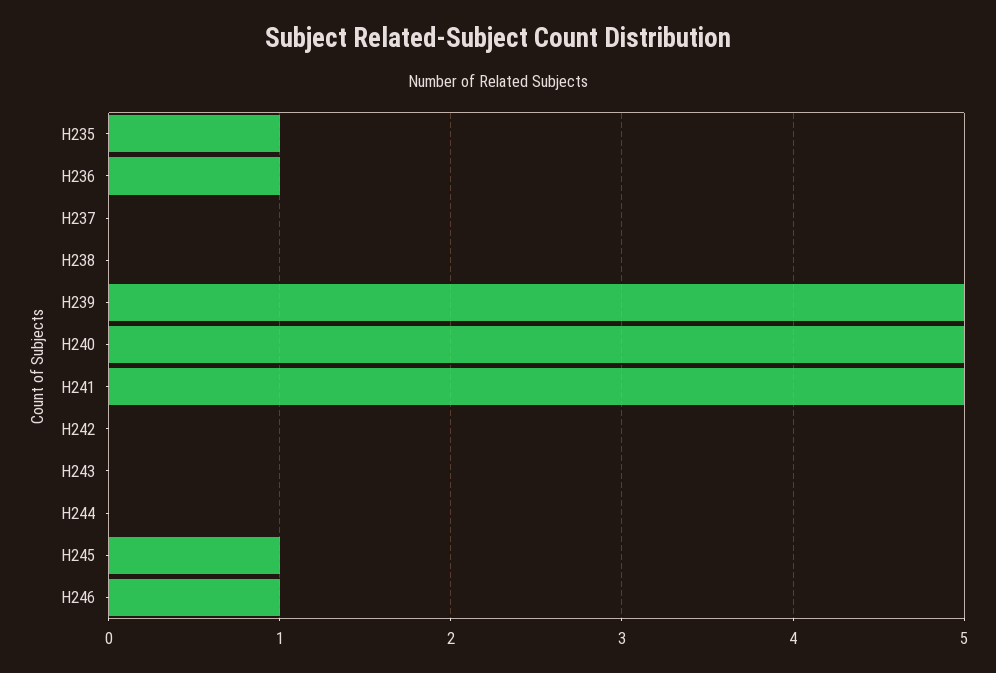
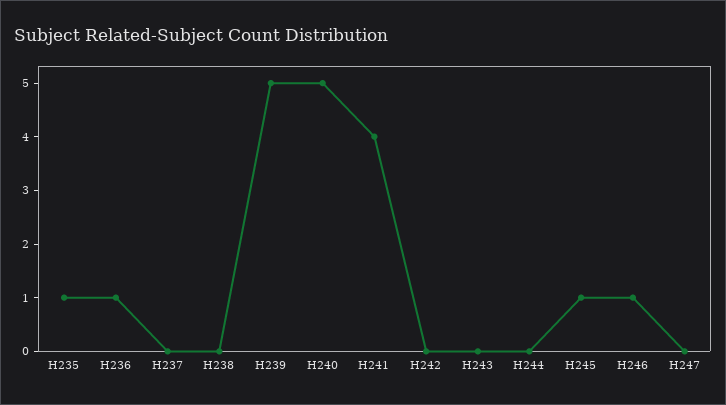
H241: 5 -> 4
H247: none -> 0

